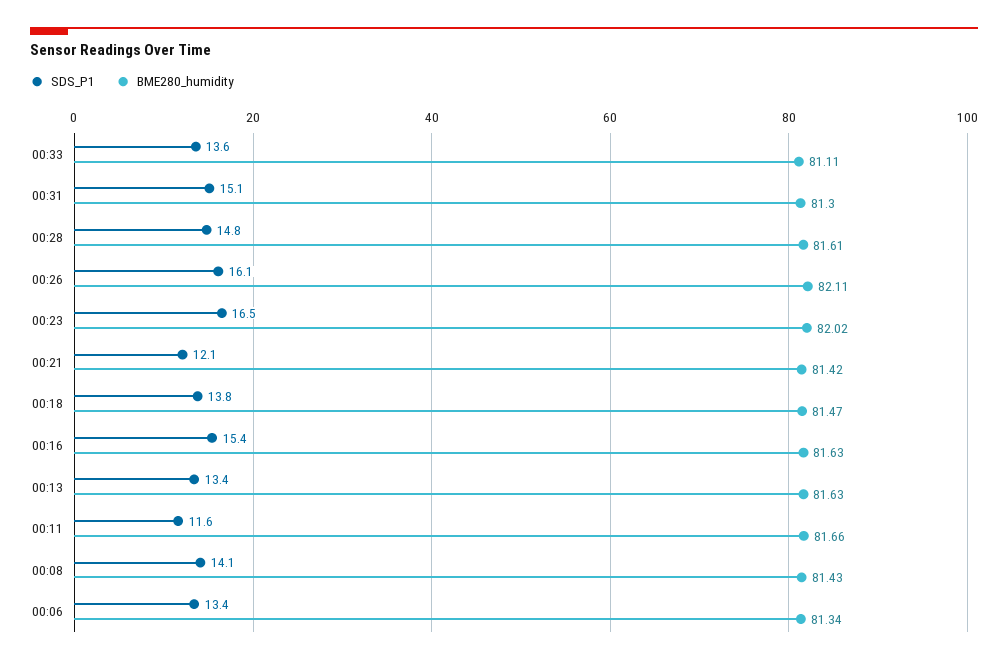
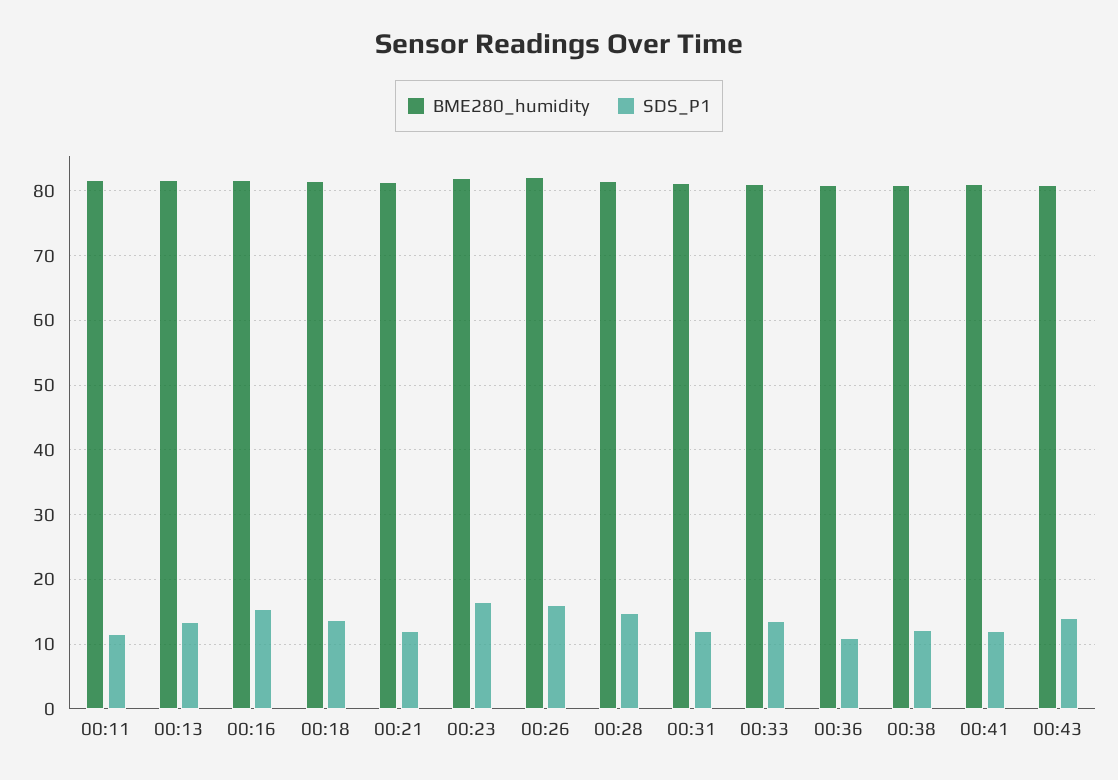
SDS_P1, 00:31: 15.1 -> 12
SDS_P1, 00:08: 14.1 -> none
BME280_humidity, 00:08: 81.43 -> none
SDS_P1, 00:06: 13.4 -> none
BME280_humidity, 00:06: 81.34 -> none
BME280_humidity, 00:36: none -> 81
SDS_P1, 00:36: none -> 11
BME280_humidity, 00:38: none -> 81
SDS_P1, 00:38: none -> 12
BME280_humidity, 00:41: none -> 81
SDS_P1, 00:41: none -> 12
BME280_humidity, 00:43: none -> 81
SDS_P1, 00:43: none -> 14

